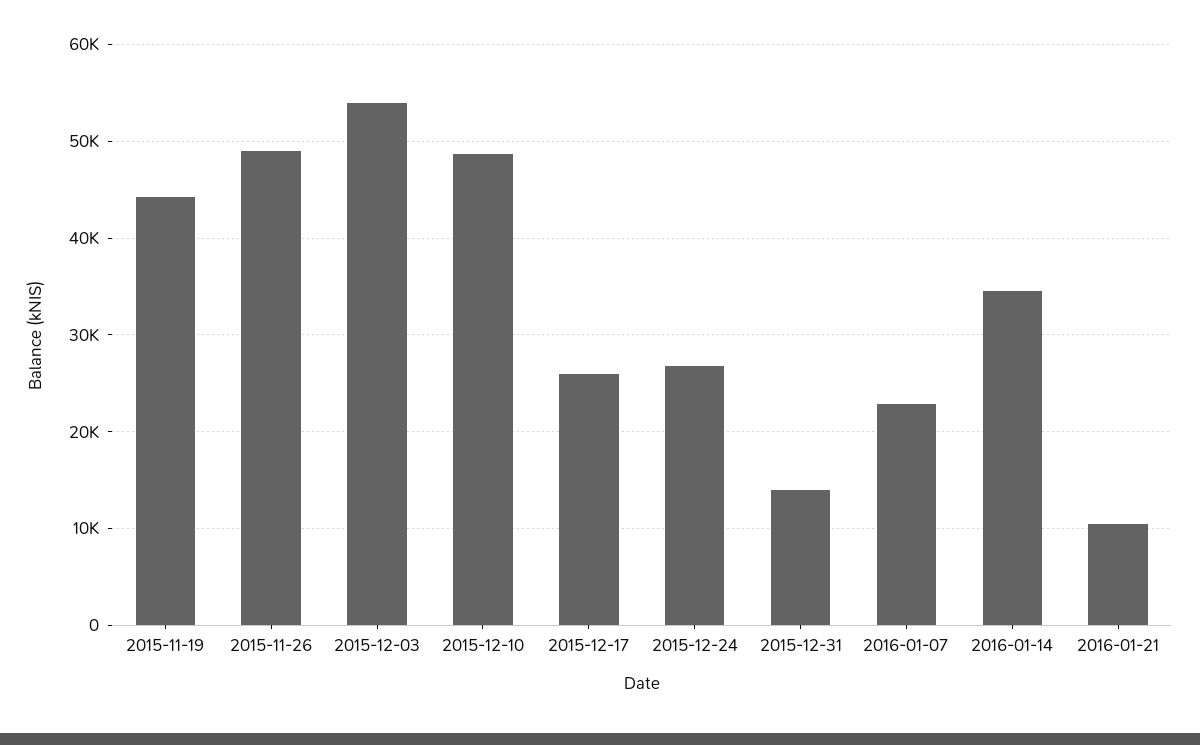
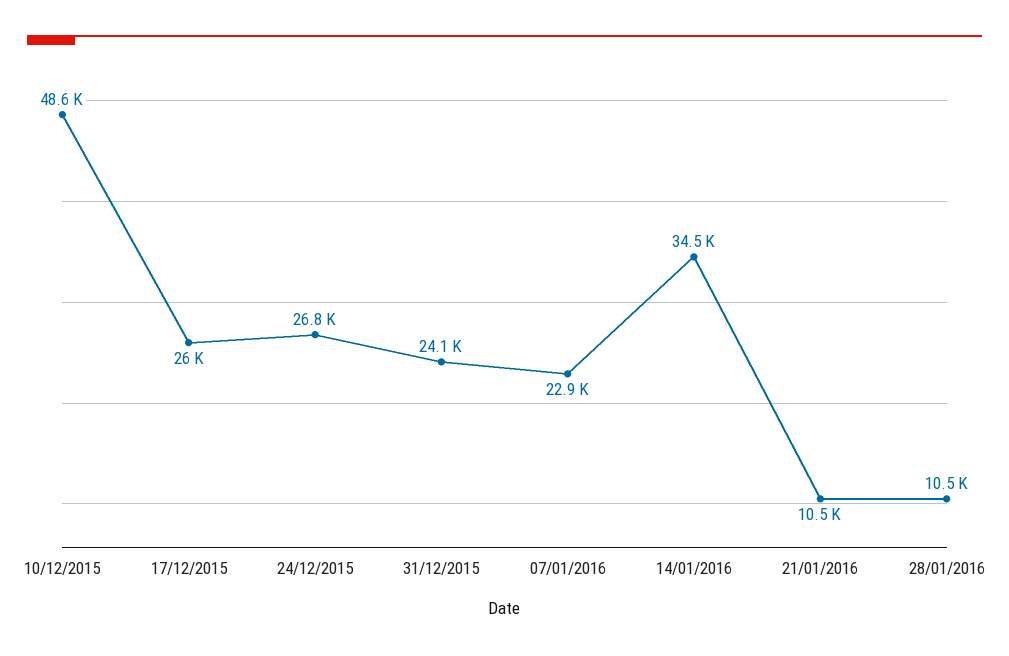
2015-11-19: 44000 -> none
2015-11-26: 49000 -> none
2015-12-03: 54000 -> none
2015-12-31: 14000 -> 24100
28/01/2016: none -> 10500

